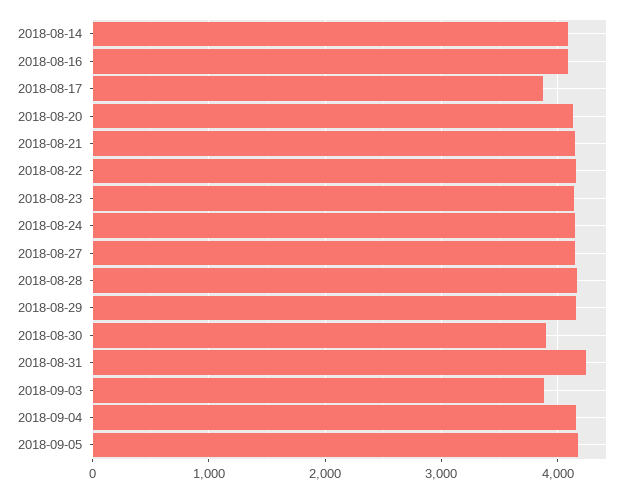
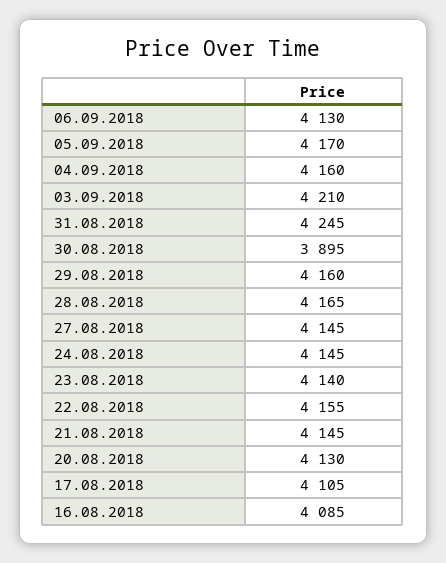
2018-08-14: 4100 -> none
2018-08-17: 3900 -> 4105
2018-09-03: 3900 -> 4210
06.09.2018: none -> 4130

